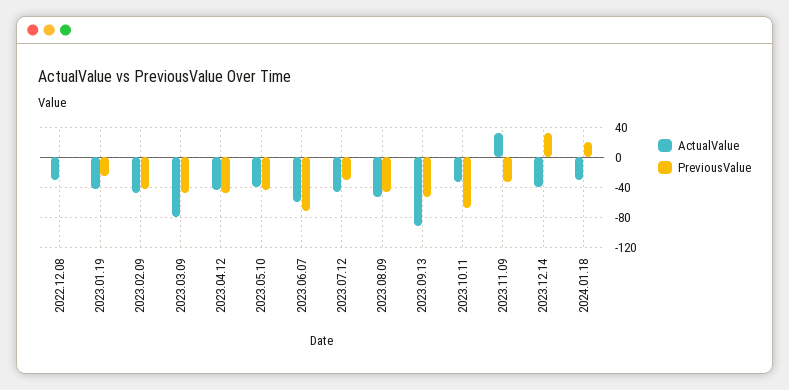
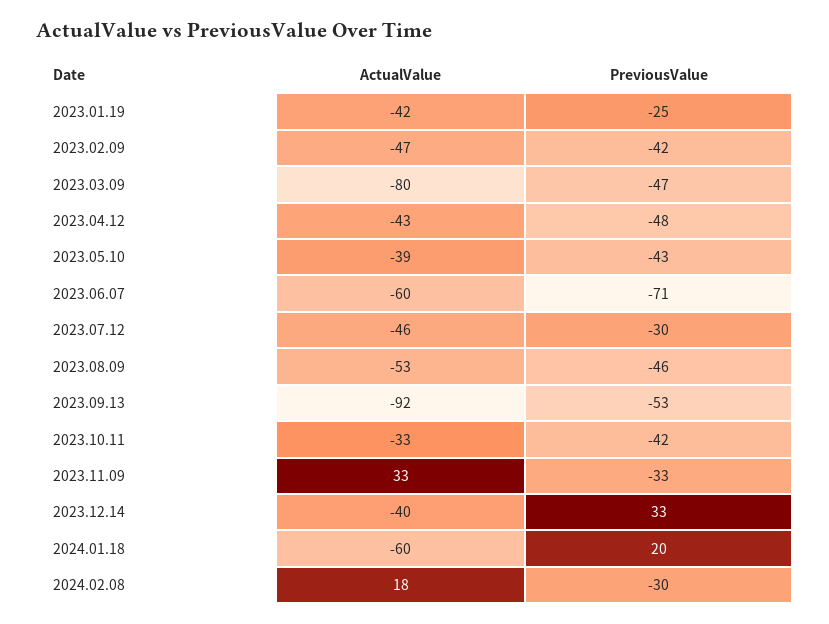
ActualValue, 2022.12.08: -30 -> none
PreviousValue, 2022.12.08: 0 -> none
PreviousValue, 2023.10.11: -70 -> -42
ActualValue, 2024.01.18: -30 -> -60
ActualValue, 2024.02.08: none -> 18
PreviousValue, 2024.02.08: none -> -30

